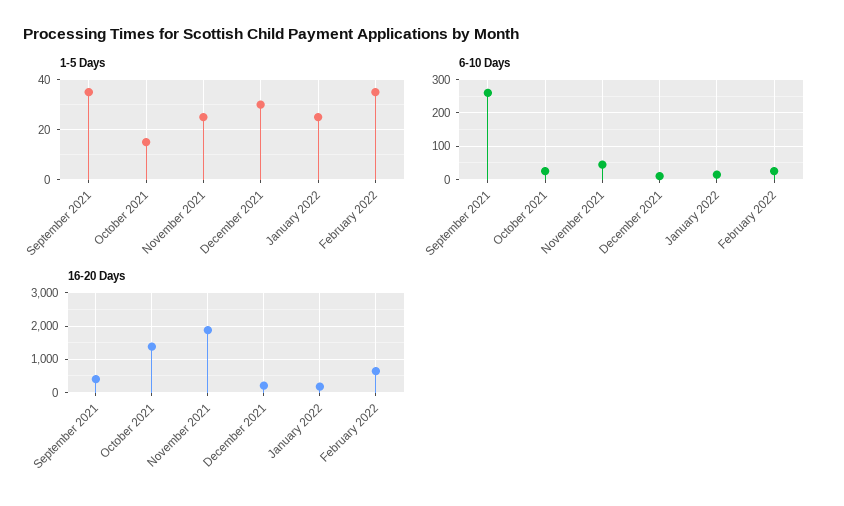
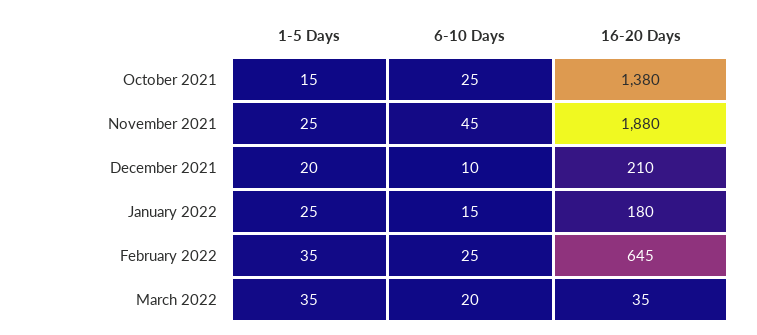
1-5 Days, September 2021: 35 -> none
1-5 Days, December 2021: 30 -> 20
6-10 Days, September 2021: 260 -> none
16-20 Days, September 2021: 400 -> none
1-5 Days, March 2022: none -> 35
6-10 Days, March 2022: none -> 20
16-20 Days, March 2022: none -> 35

